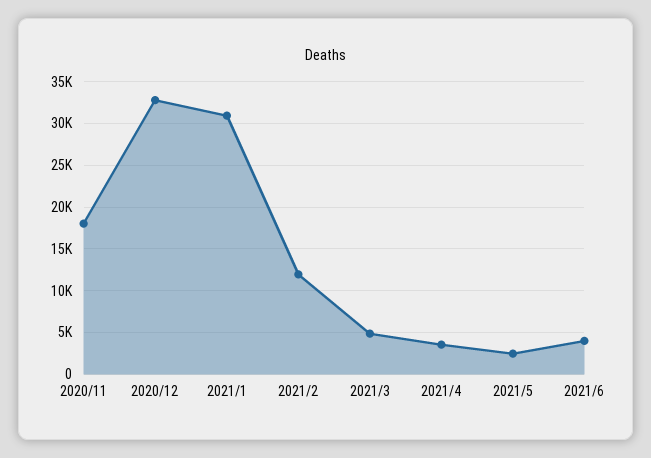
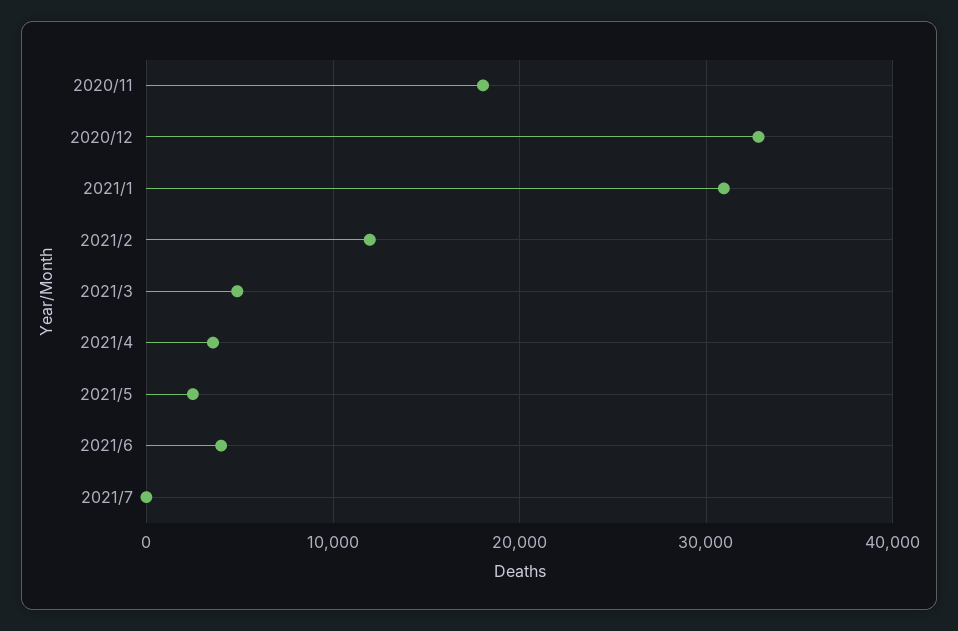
2021/7: none -> 0

